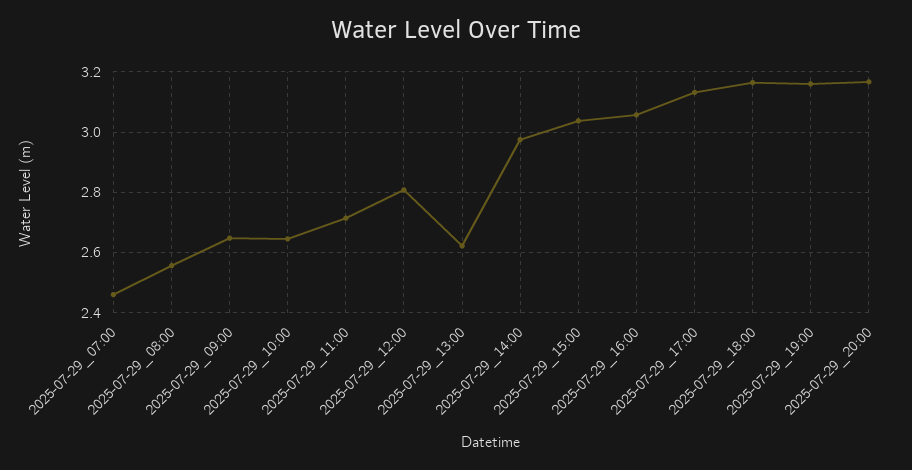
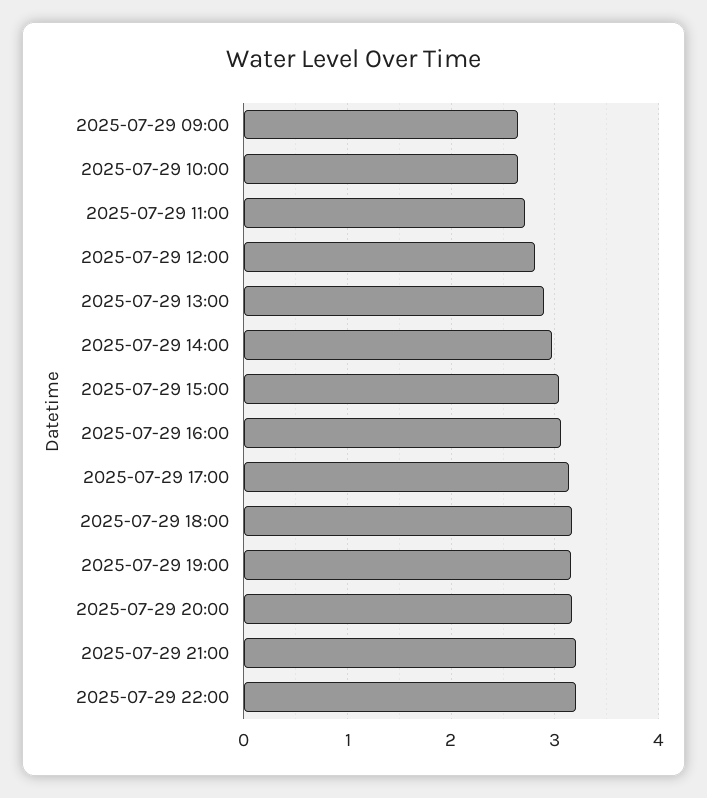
2025-07-29_07:00: 2.46 -> none
2025-07-29_08:00: 2.56 -> none
2025-07-29_13:00: 2.62 -> 2.9
2025-07-29 21:00: none -> 3.2
2025-07-29 22:00: none -> 3.2

